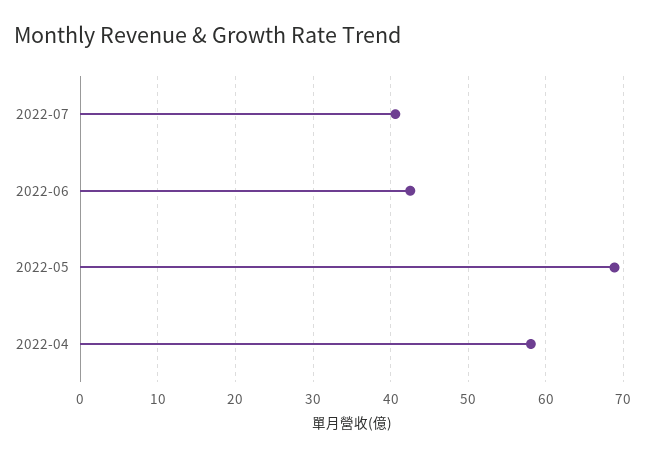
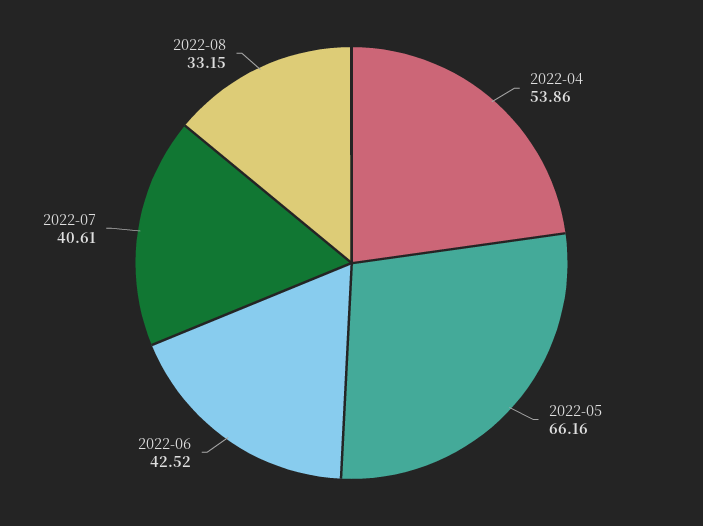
2022-05: 69 -> 66.16
2022-04: 58 -> 53.86
2022-08: none -> 33.15

